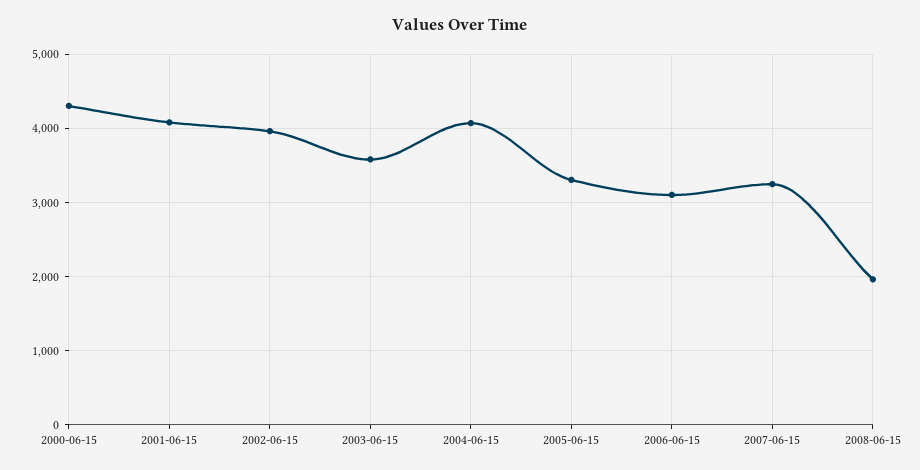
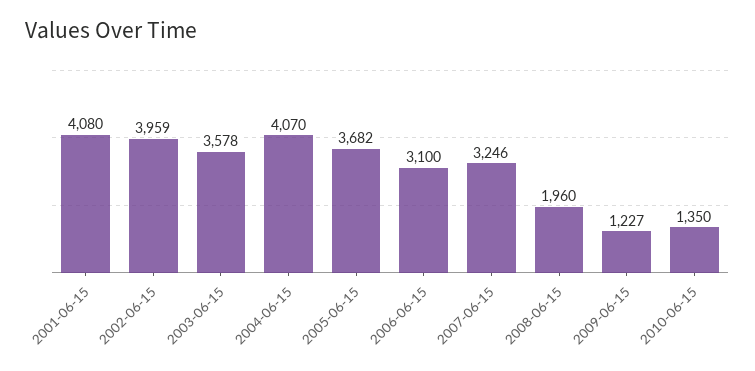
2000-06-15: 4300 -> none
2005-06-15: 3300 -> 3682
2009-06-15: none -> 1227
2010-06-15: none -> 1350

